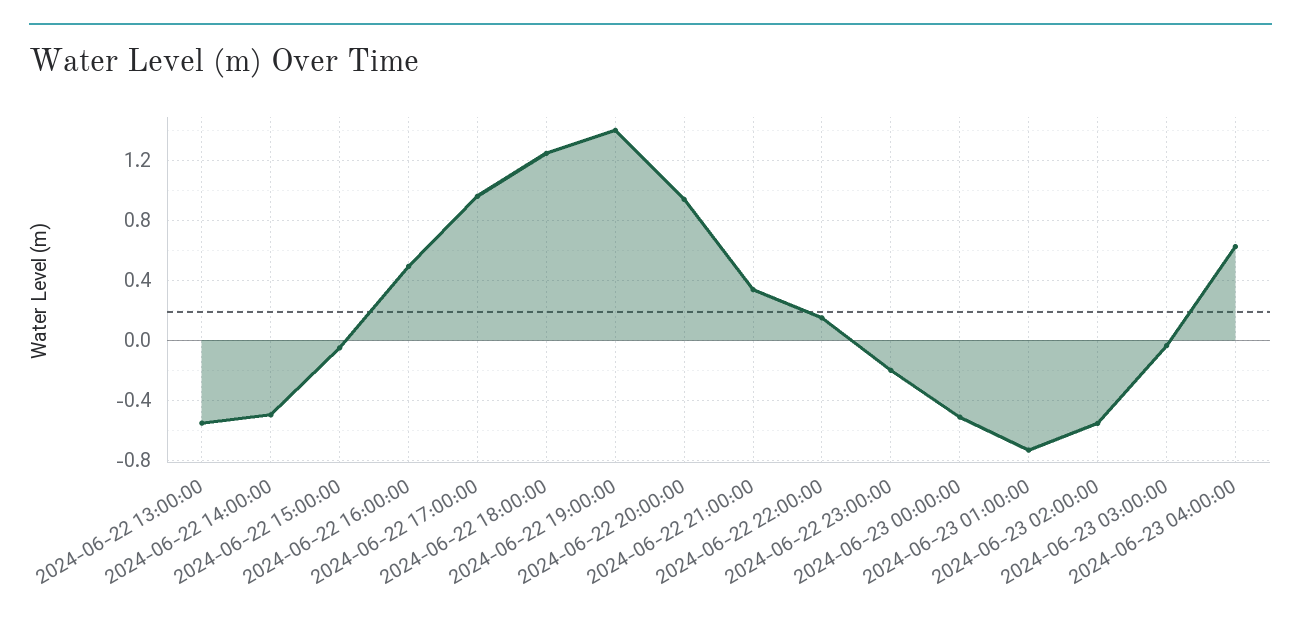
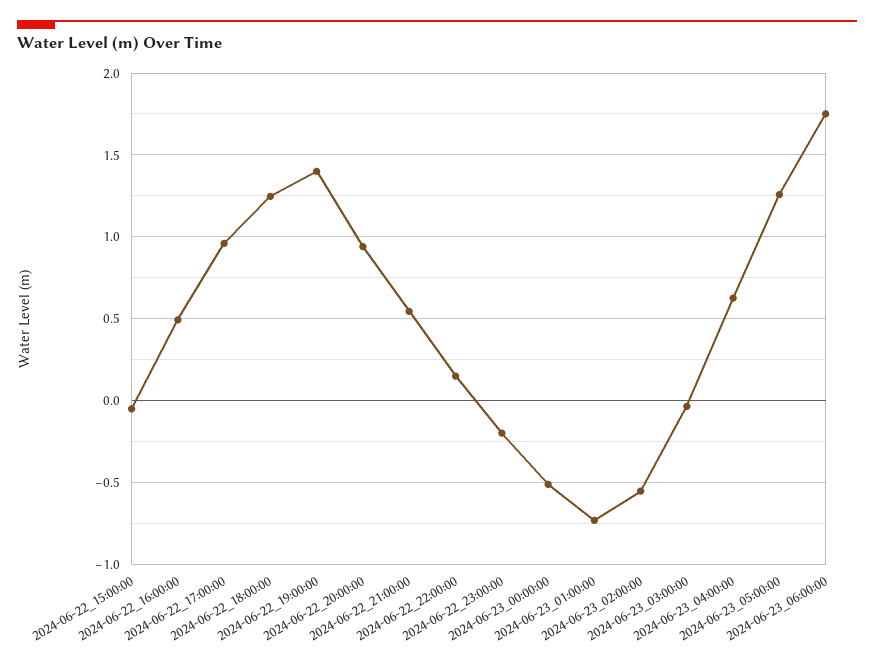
2024-06-22 13:00:00: -0.55 -> none
2024-06-22 14:00:00: -0.5 -> none
2024-06-22 21:00:00: 0.35 -> 0.55
2024-06-23_05:00:00: none -> 1.25
2024-06-23_06:00:00: none -> 1.75

